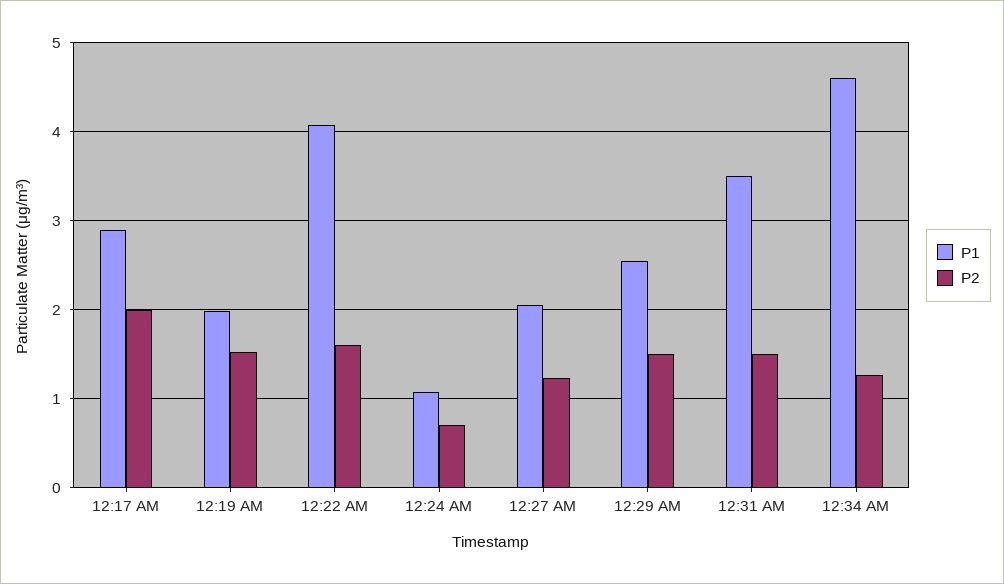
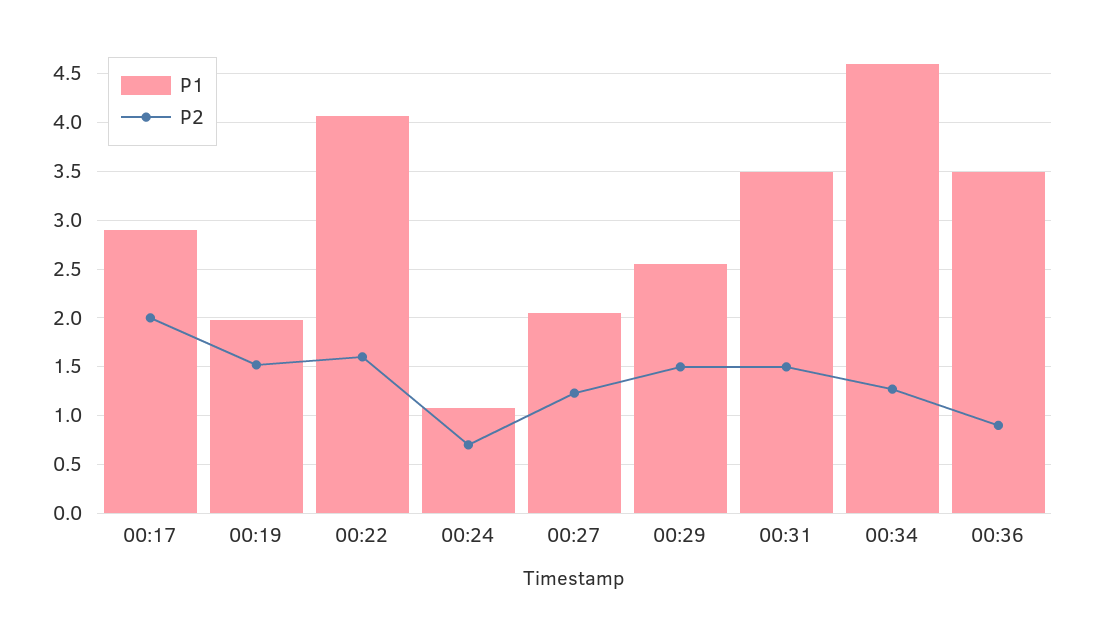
P1, 00:36: none -> 3.5
P2, 00:36: none -> 0.9

